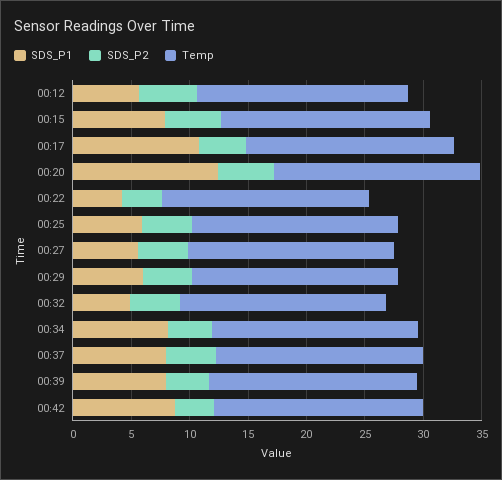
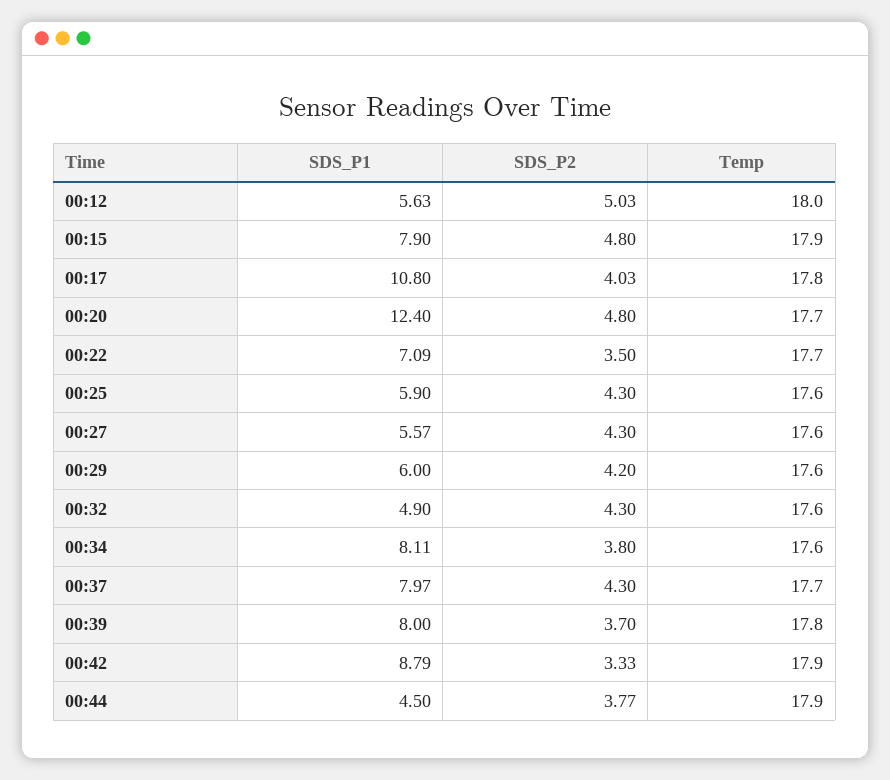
SDS_P1, 00:22: 4 -> 7.09
SDS_P1, 00:44: none -> 4.5
SDS_P2, 00:44: none -> 3.77
Temp, 00:44: none -> 17.9

